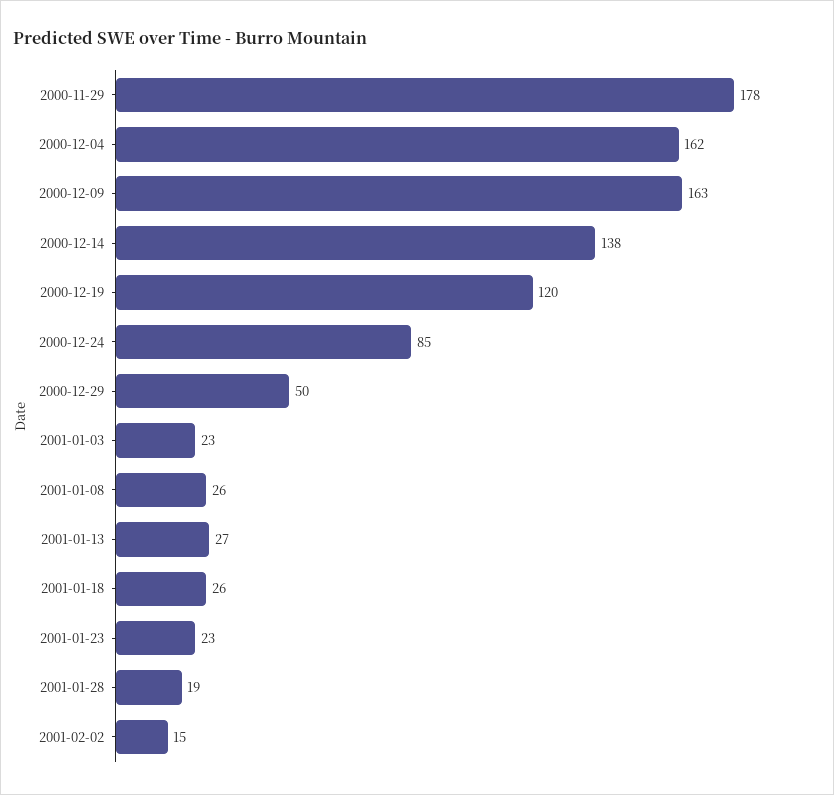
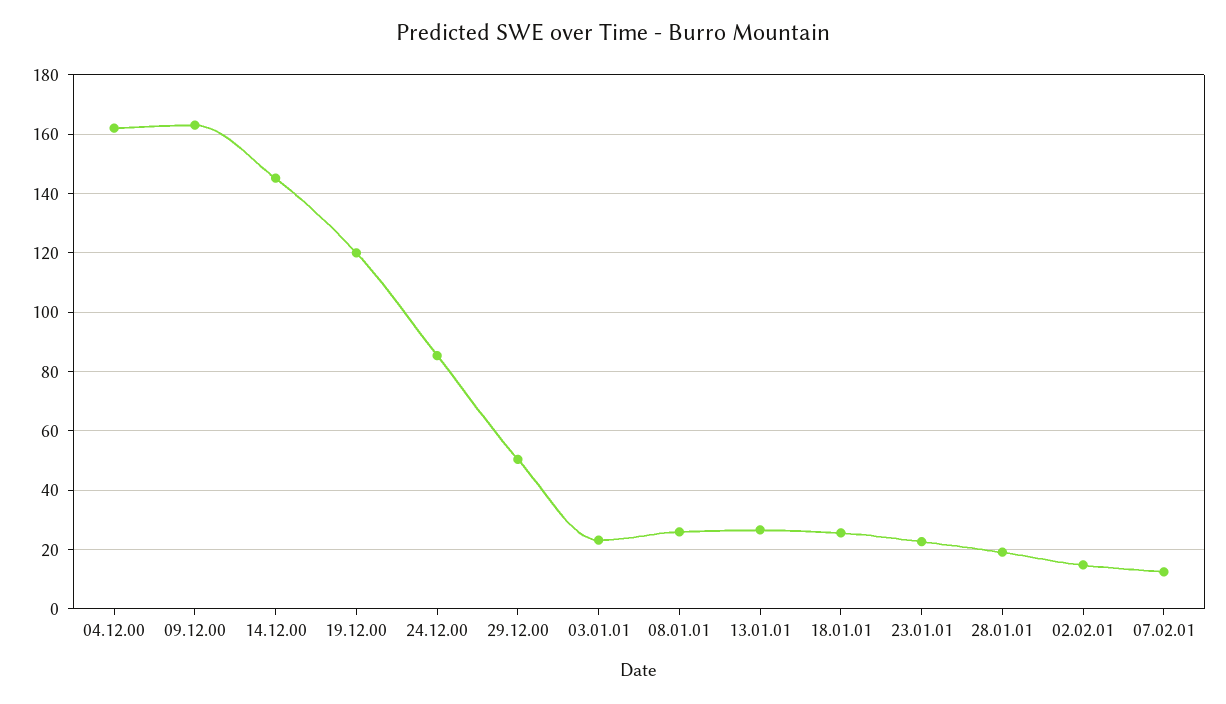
2000-11-29: 178 -> none
2000-12-14: 138 -> 145
07.02.01: none -> 12.5

